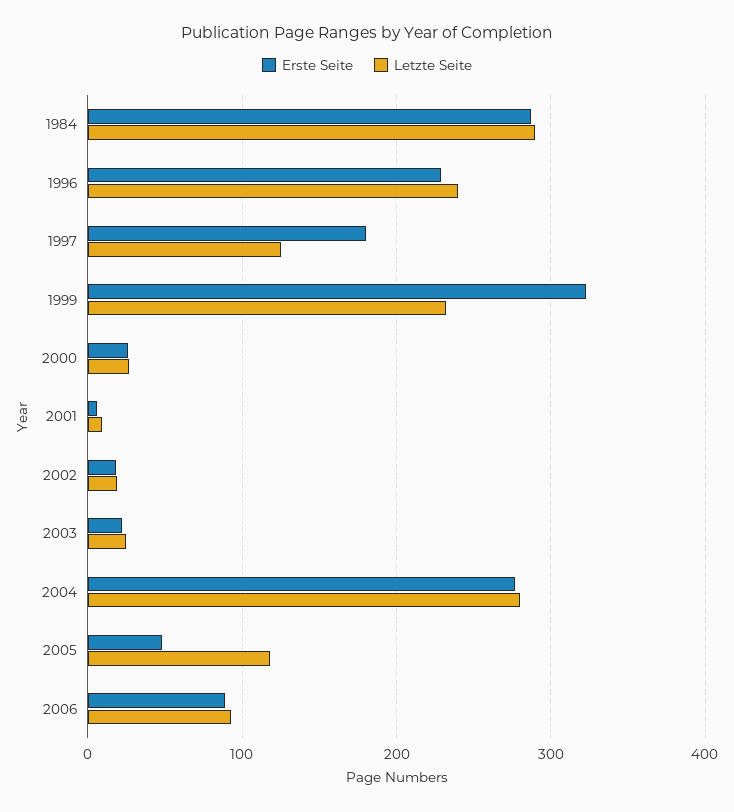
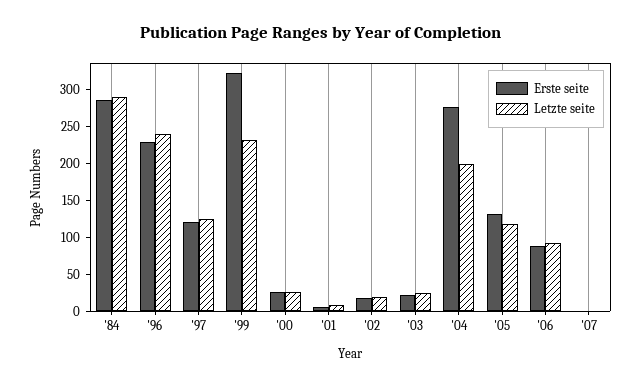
Erste Seite, 1997: 180 -> 125
Letzte Seite, 2004: 280 -> 200
Erste Seite, 2005: 50 -> 125
Erste Seite, '07: none -> 0
Letzte Seite, '07: none -> 0

